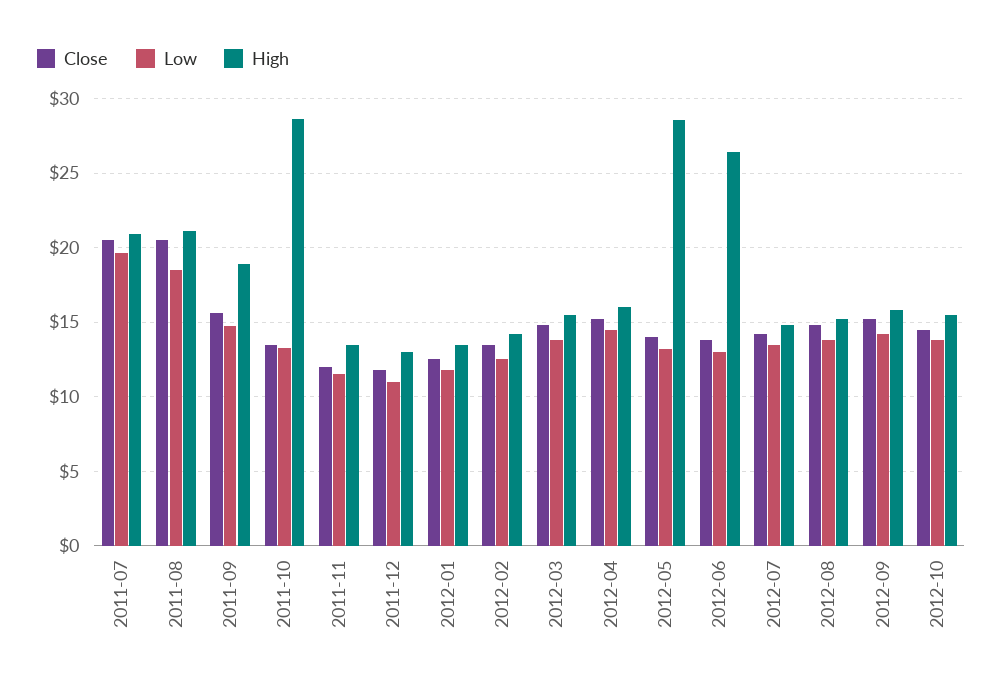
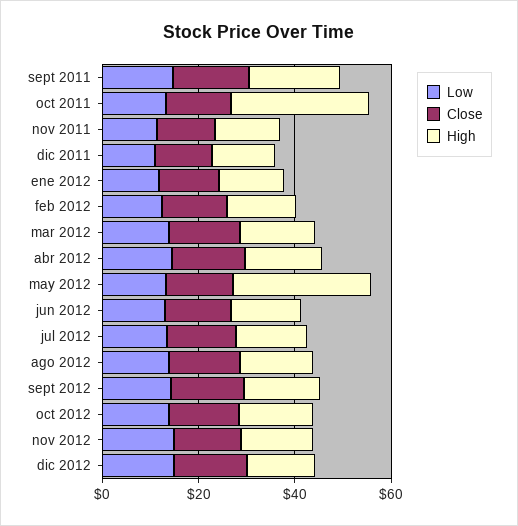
Close, 2011-07: 20.5 -> none
Low, 2011-07: 19.5 -> none
High, 2011-07: 21 -> none
Close, 2011-08: 20.5 -> none
Low, 2011-08: 18.5 -> none
High, 2011-08: 21 -> none
High, 2012-06: 26.5 -> 15
Low, nov 2012: none -> 15
Close, nov 2012: none -> 15
High, nov 2012: none -> 15
Low, dic 2012: none -> 15
Close, dic 2012: none -> 15
High, dic 2012: none -> 15

